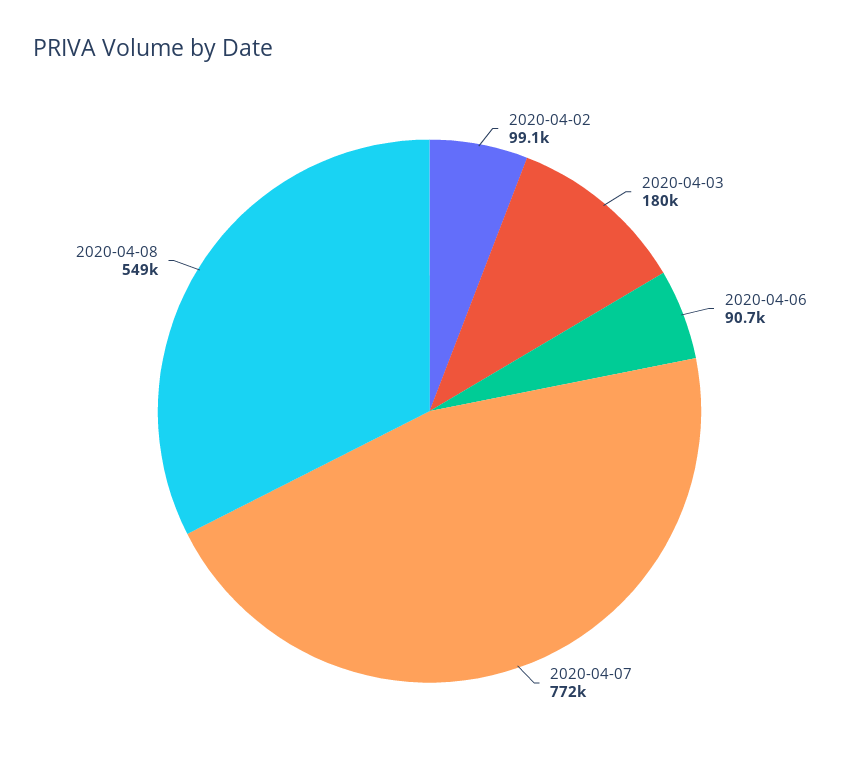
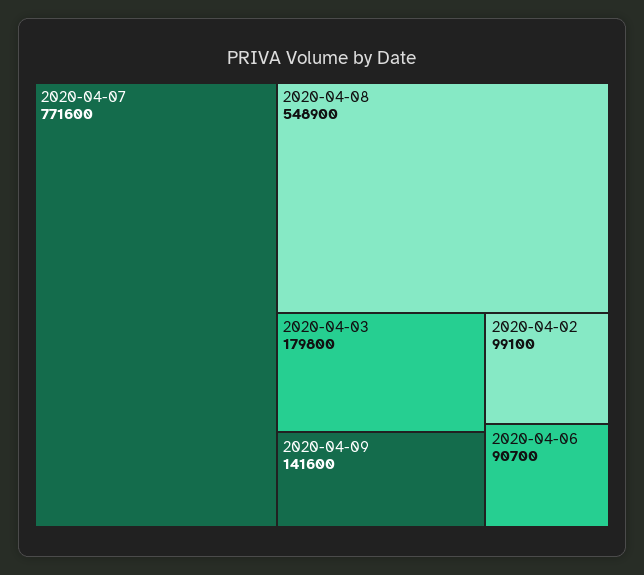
2020-04-09: none -> 141600

